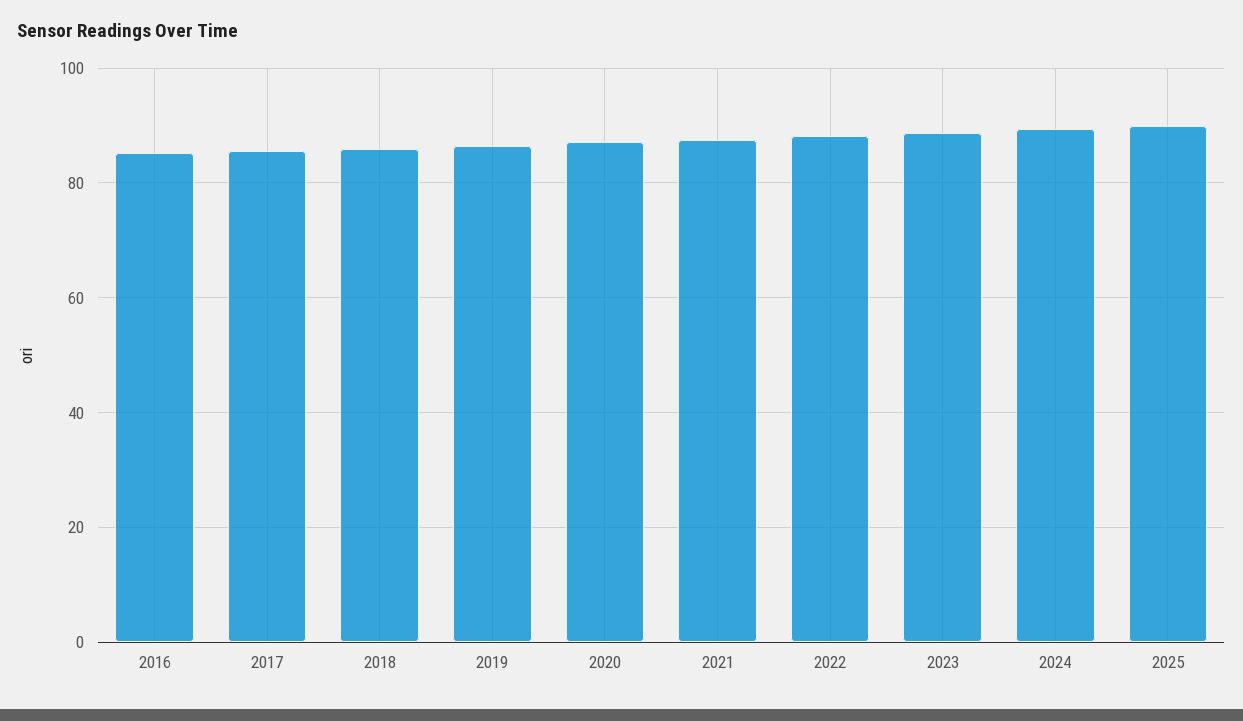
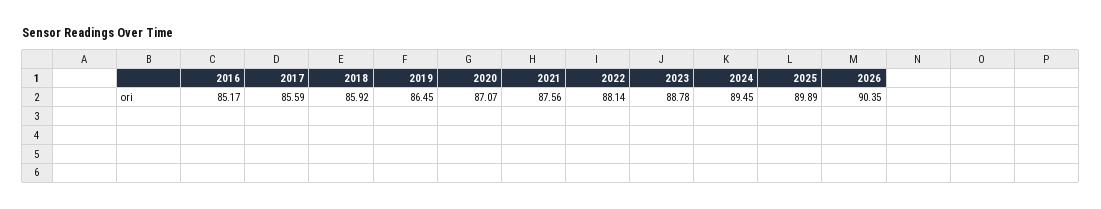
2026: none -> 90.35

